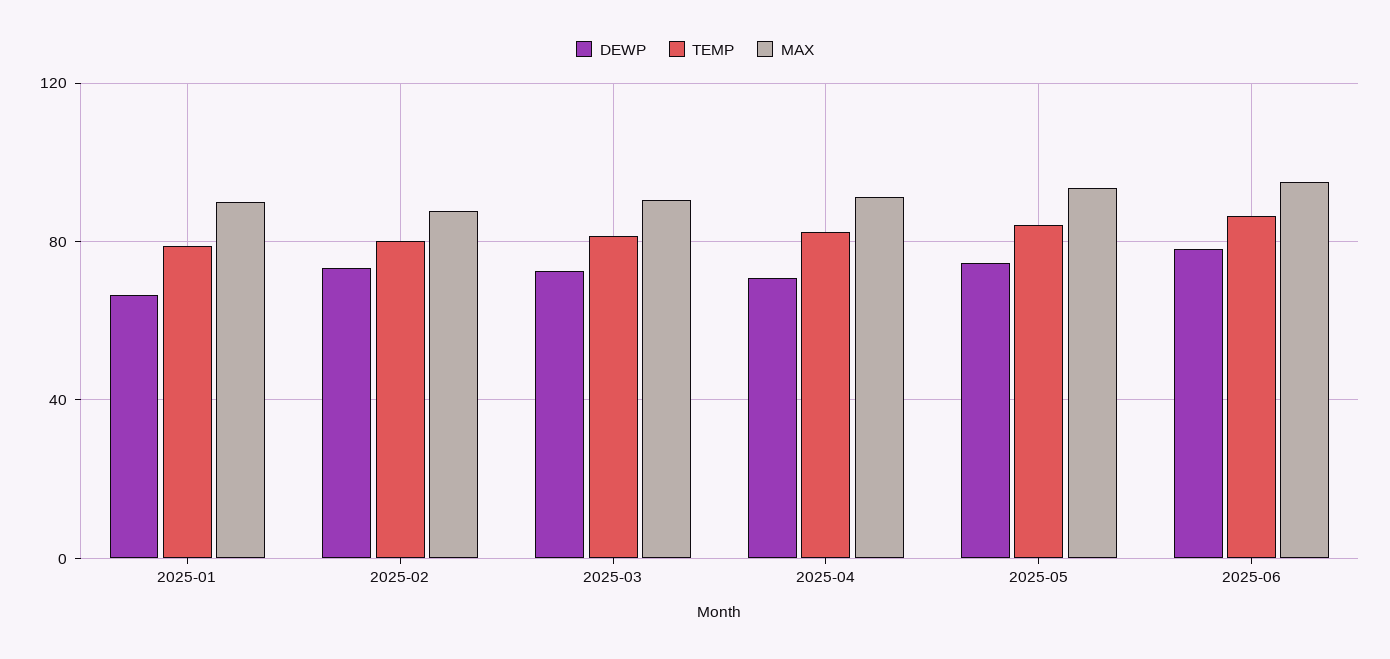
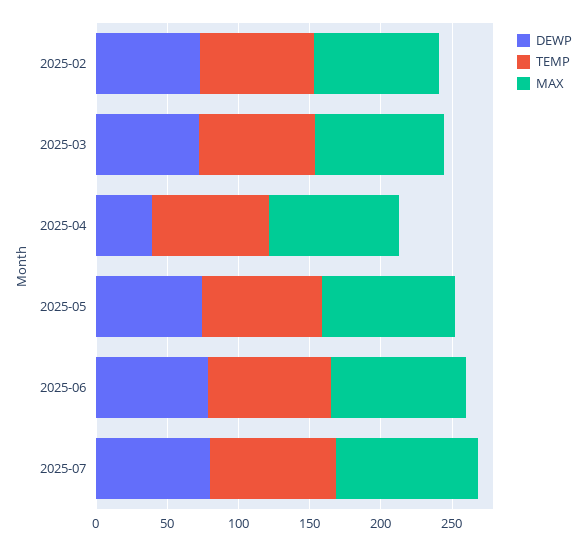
DEWP, 2025-01: 65 -> none
TEMP, 2025-01: 80 -> none
MAX, 2025-01: 90 -> none
DEWP, 2025-04: 70 -> 40
DEWP, 2025-07: none -> 80
TEMP, 2025-07: none -> 90
MAX, 2025-07: none -> 100

